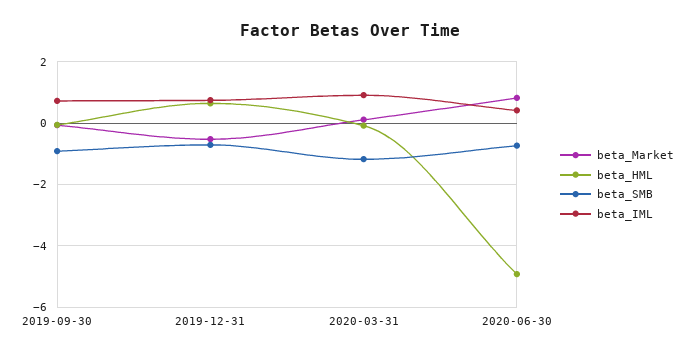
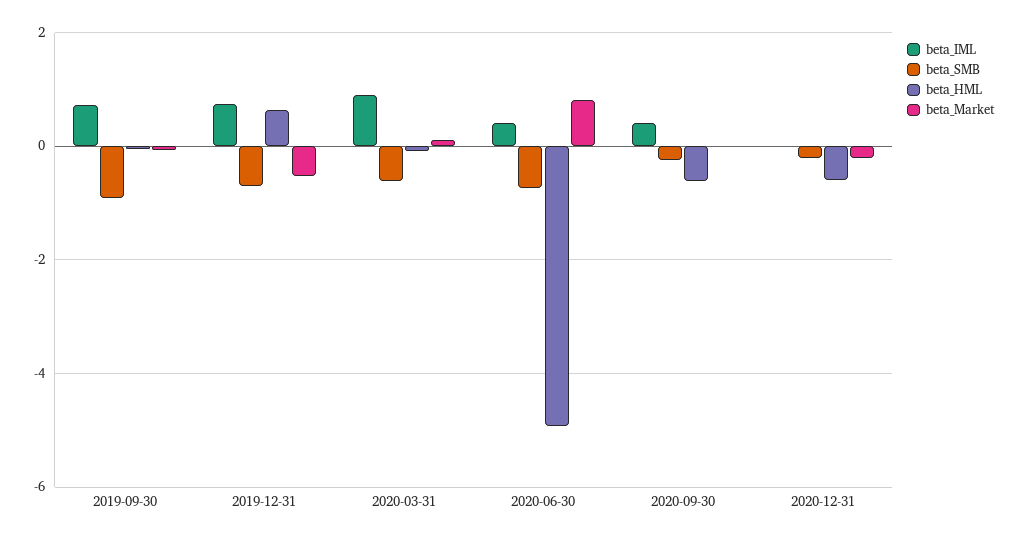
beta_SMB, 2020-03-31: -1.2 -> -0.6
beta_IML, 2020-09-30: none -> 0.4
beta_SMB, 2020-09-30: none -> -0.2
beta_HML, 2020-09-30: none -> -0.6
beta_Market, 2020-09-30: none -> 0
beta_IML, 2020-12-31: none -> 0
beta_SMB, 2020-12-31: none -> -0.2
beta_HML, 2020-12-31: none -> -0.6
beta_Market, 2020-12-31: none -> -0.2

